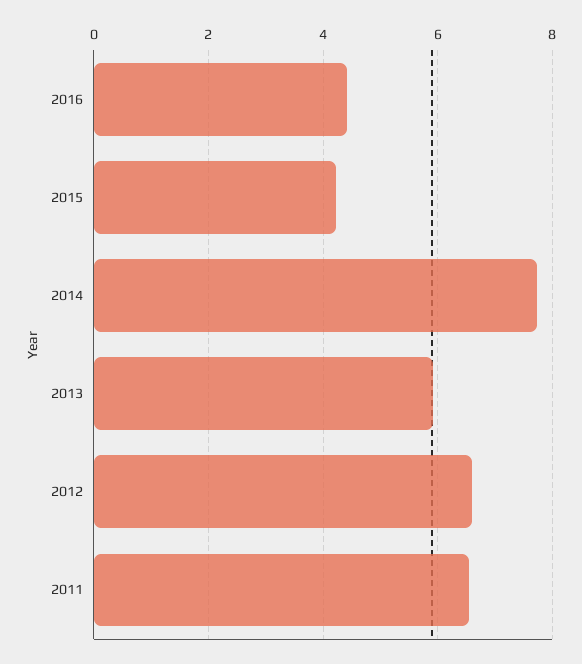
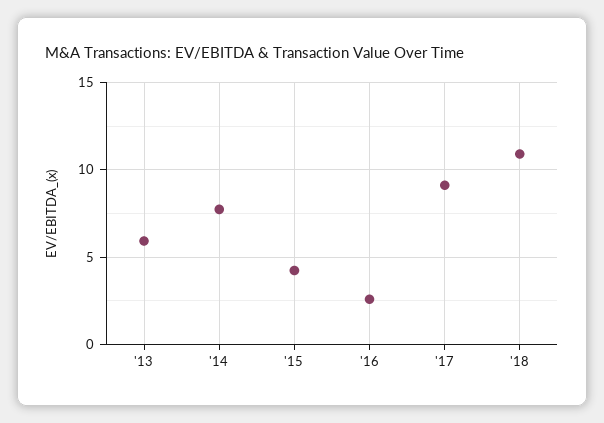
2016: 4.4 -> 2.5
2012: 6.6 -> none
2011: 6.6 -> none
'17: none -> 9
'18: none -> 11

